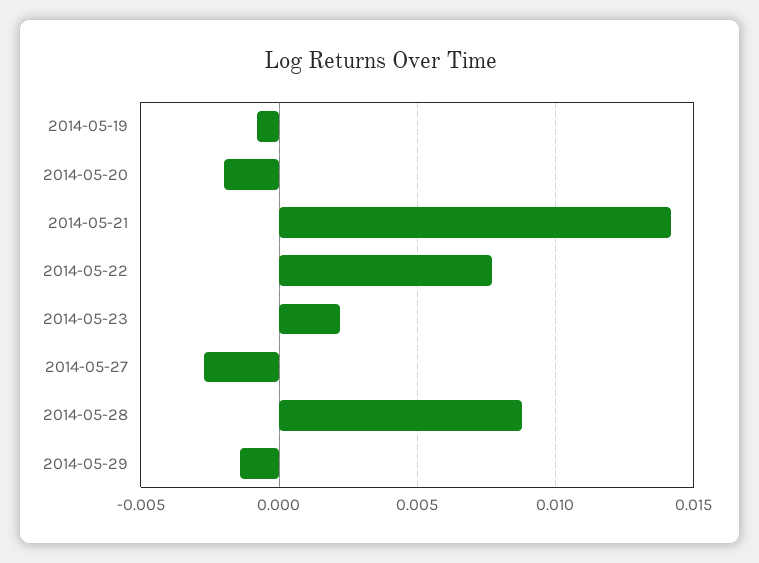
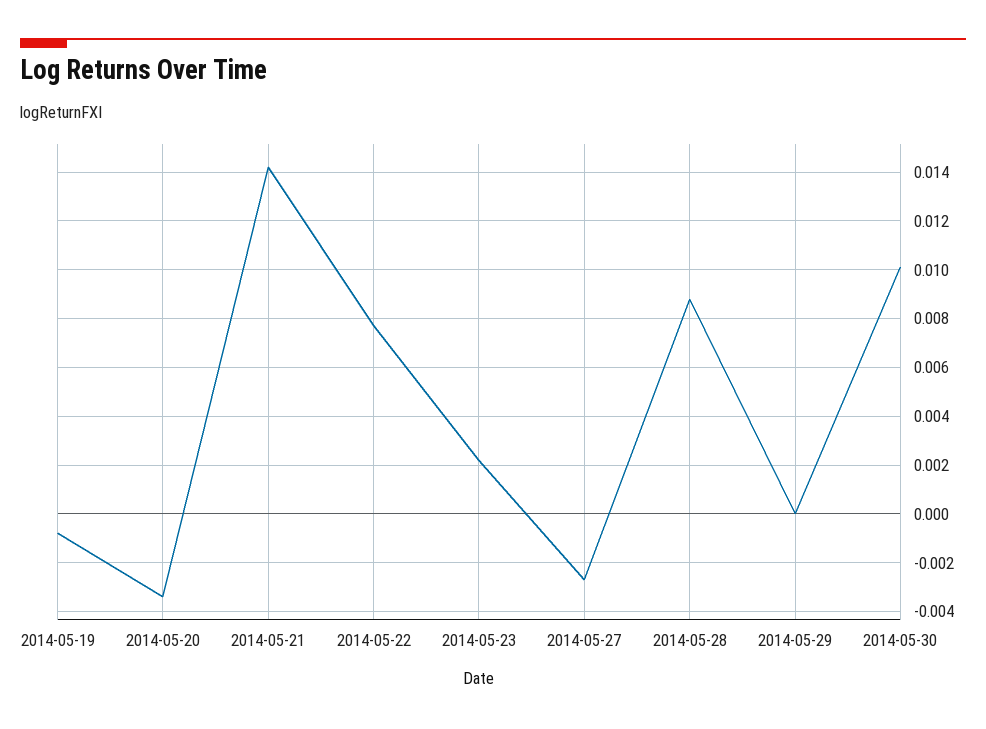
2014-05-20: -0.002 -> -0.0035
2014-05-29: -0.0015 -> 0
2014-05-30: none -> 0.01

